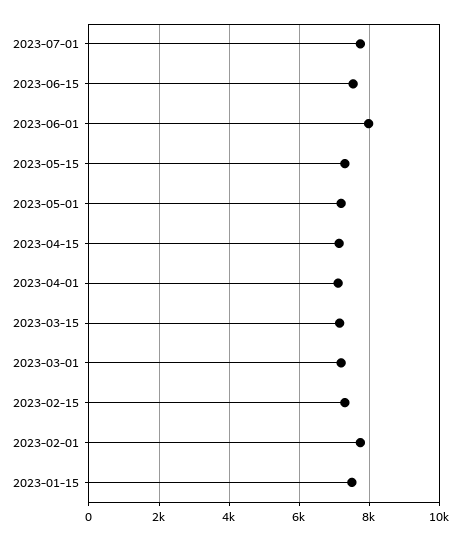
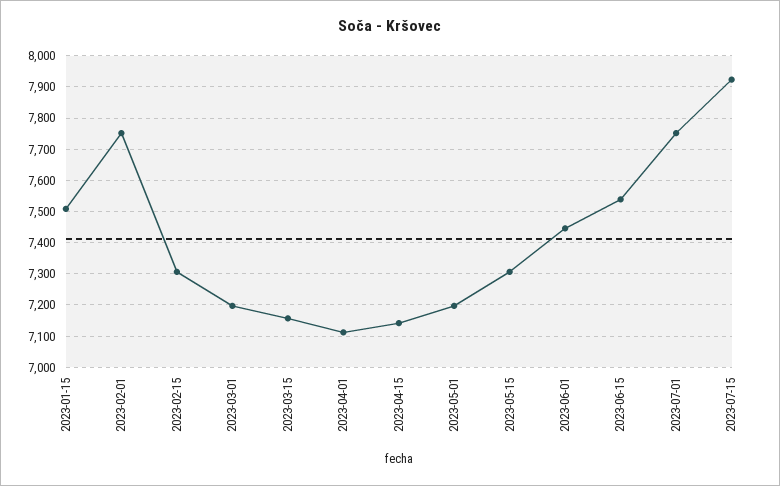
2023-06-01: 8000 -> 7440
2023-07-15: none -> 7920

